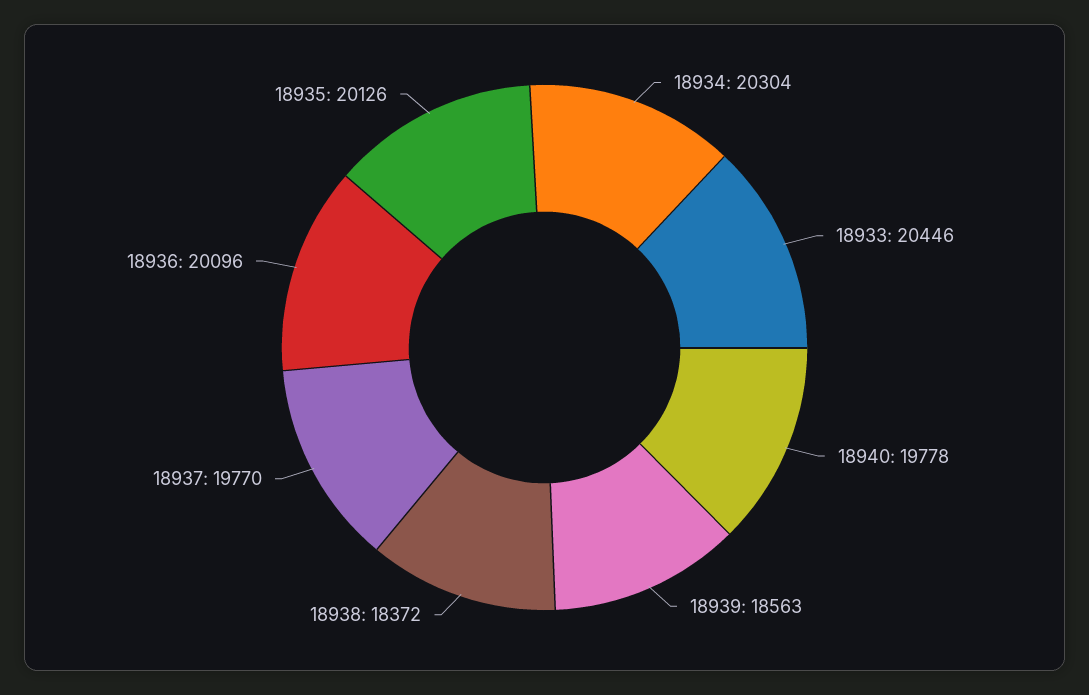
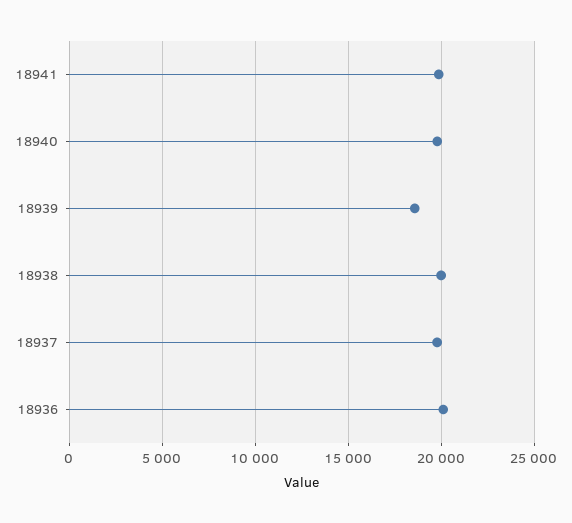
18934: 20304 -> none
18933: 20446 -> none
18938: 18372 -> 20000
18935: 20126 -> none
18941: none -> 20000

